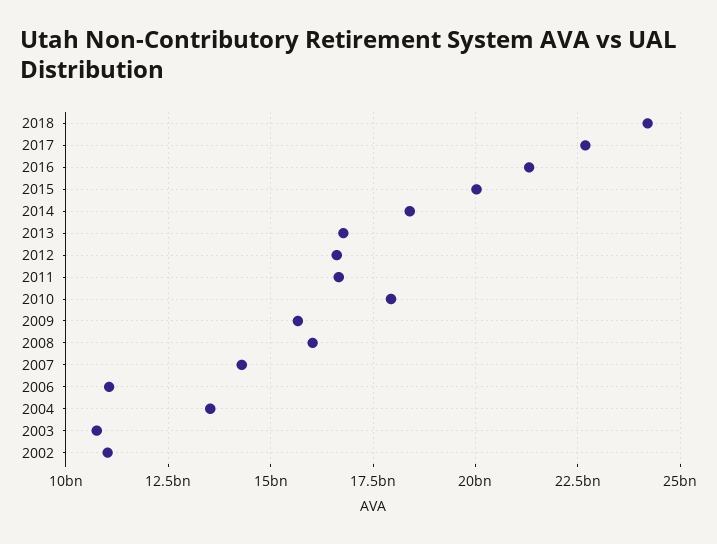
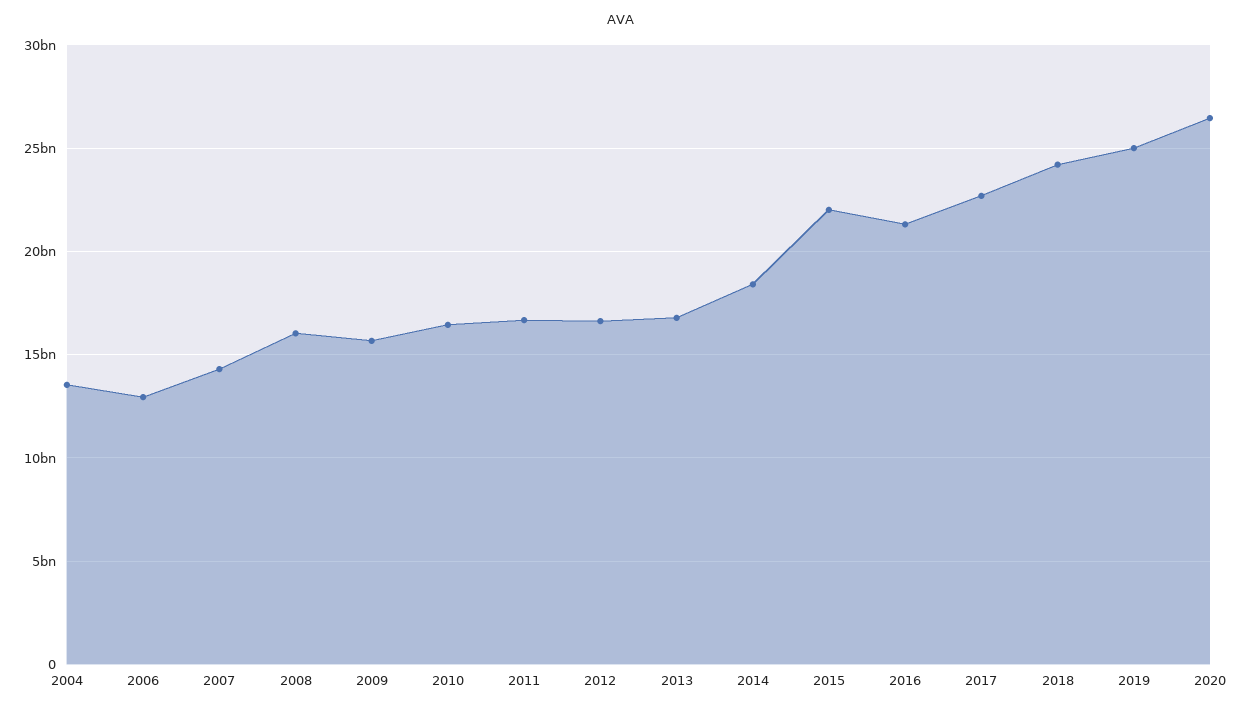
2015: 20000000000 -> 22000000000
2010: 18000000000 -> 16500000000
2006: 11000000000 -> 13000000000
2003: 10750000000 -> none
2002: 11000000000 -> none
2019: none -> 25000000000
2020: none -> 26500000000

